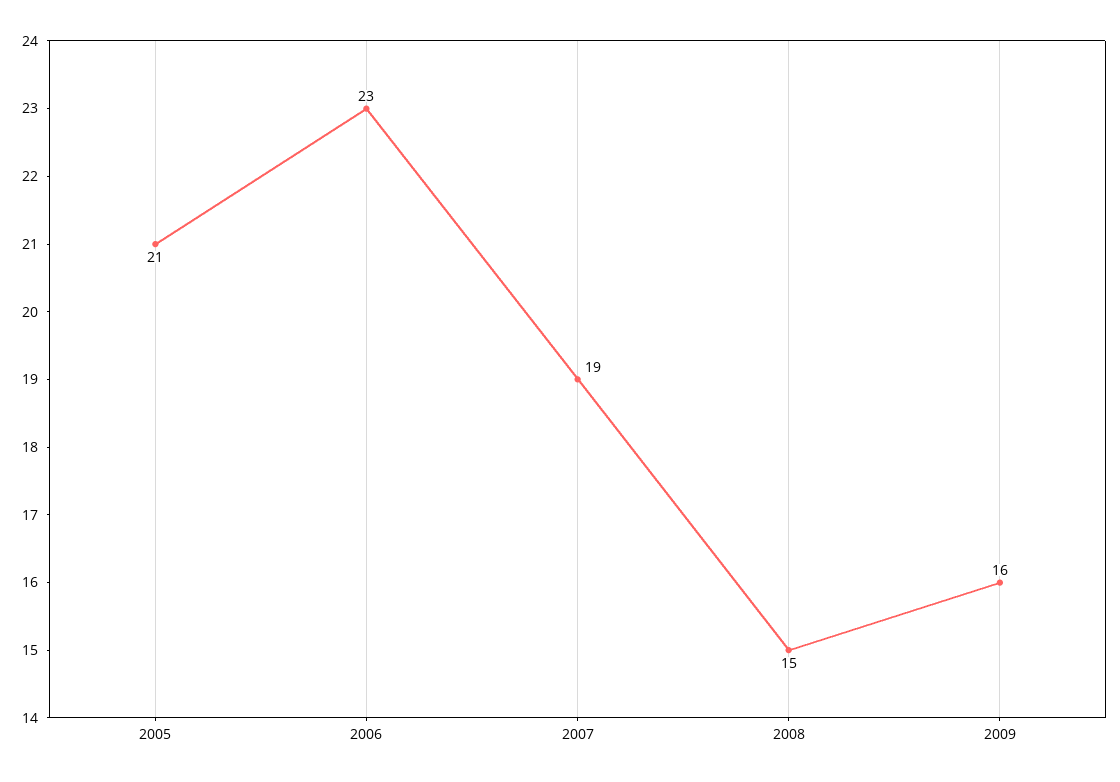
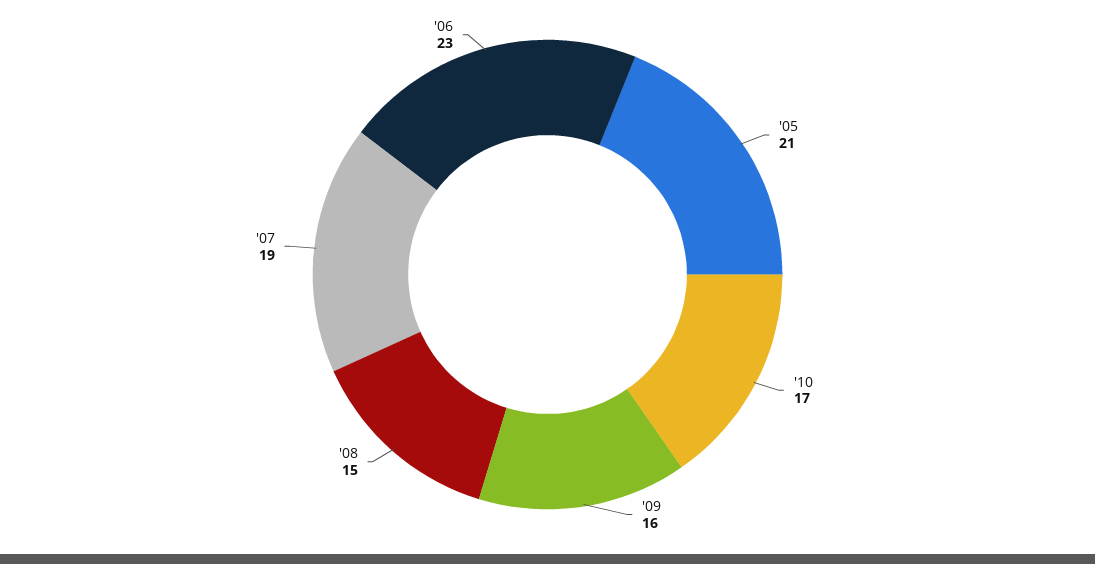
'10: none -> 17

